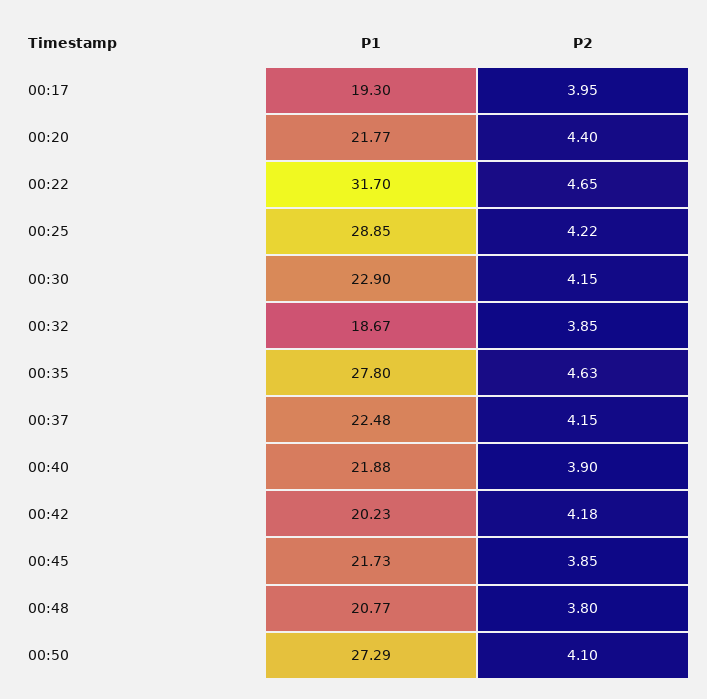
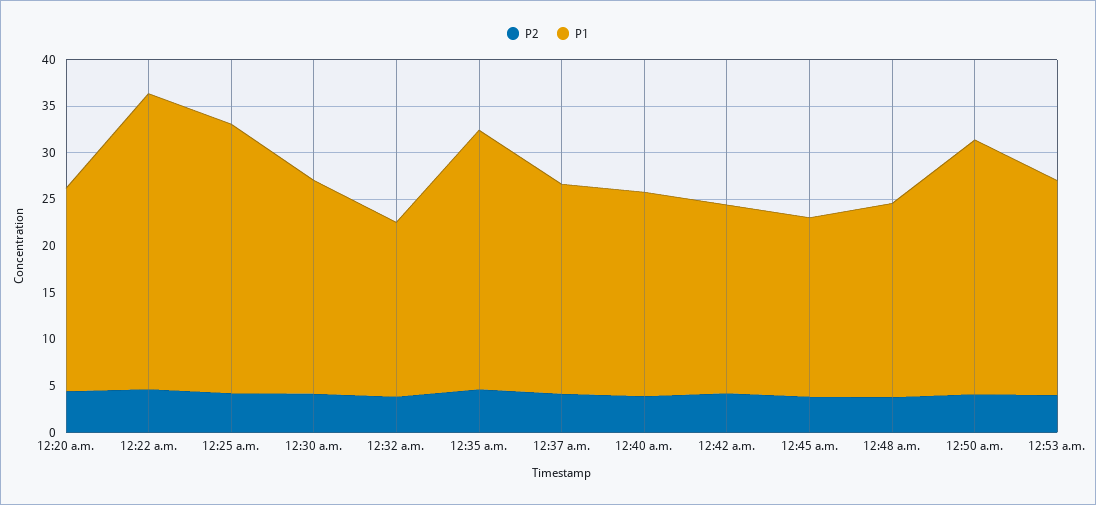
P1, 00:17: 19.3 -> none
P2, 00:17: 3.95 -> none
P1, 00:45: 21.73 -> 19
P2, 12:53 a.m.: none -> 4
P1, 12:53 a.m.: none -> 23

